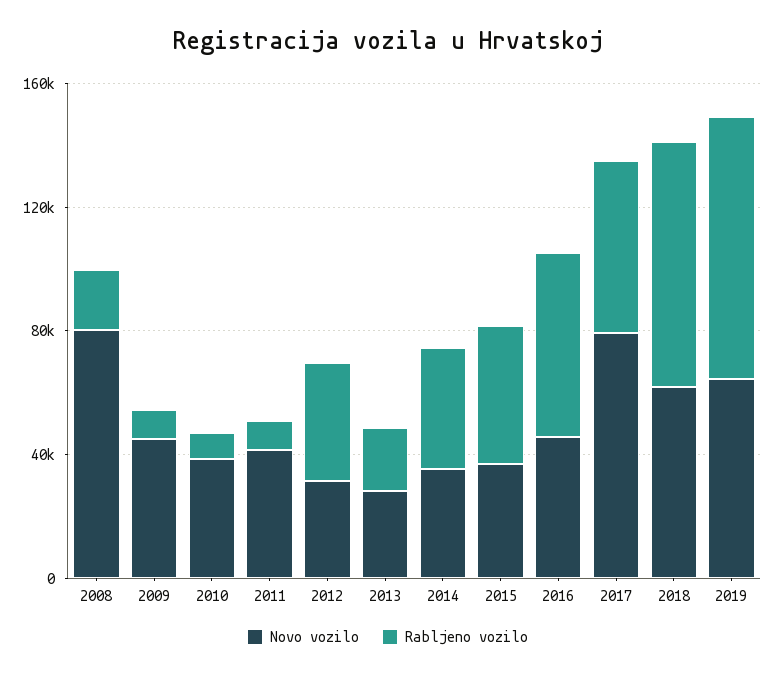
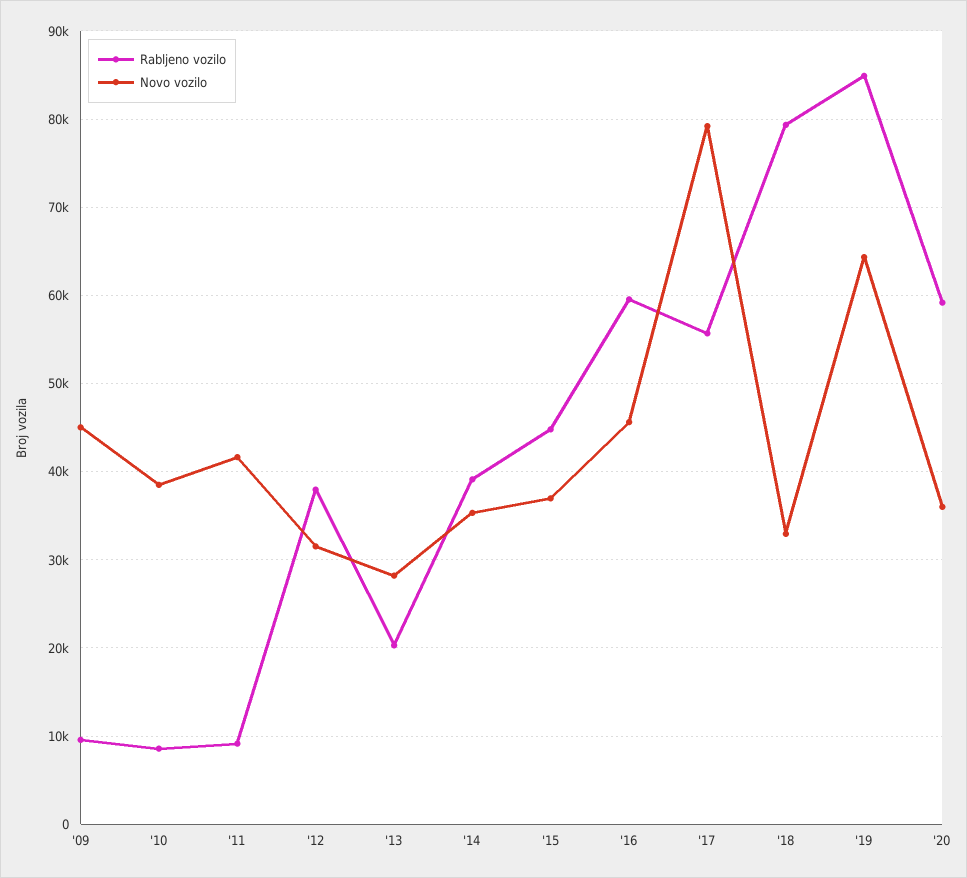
Novo vozilo, 2008: 80000 -> none
Rabljeno vozilo, 2008: 20000 -> none
Novo vozilo, 2018: 60000 -> 33000
Rabljeno vozilo, '20: none -> 59000
Novo vozilo, '20: none -> 36000

